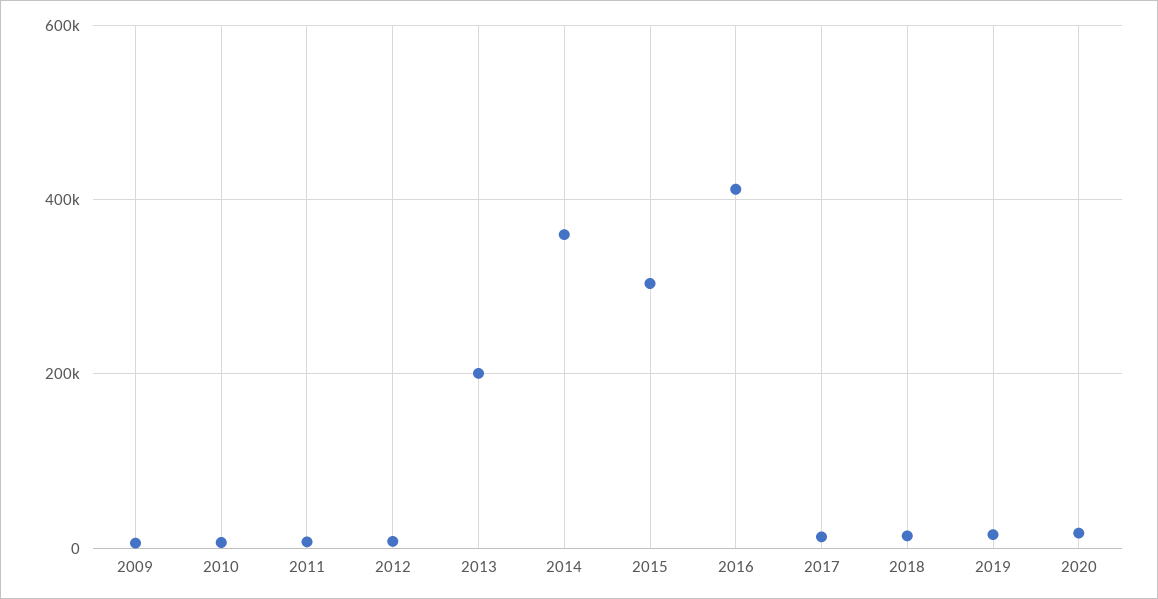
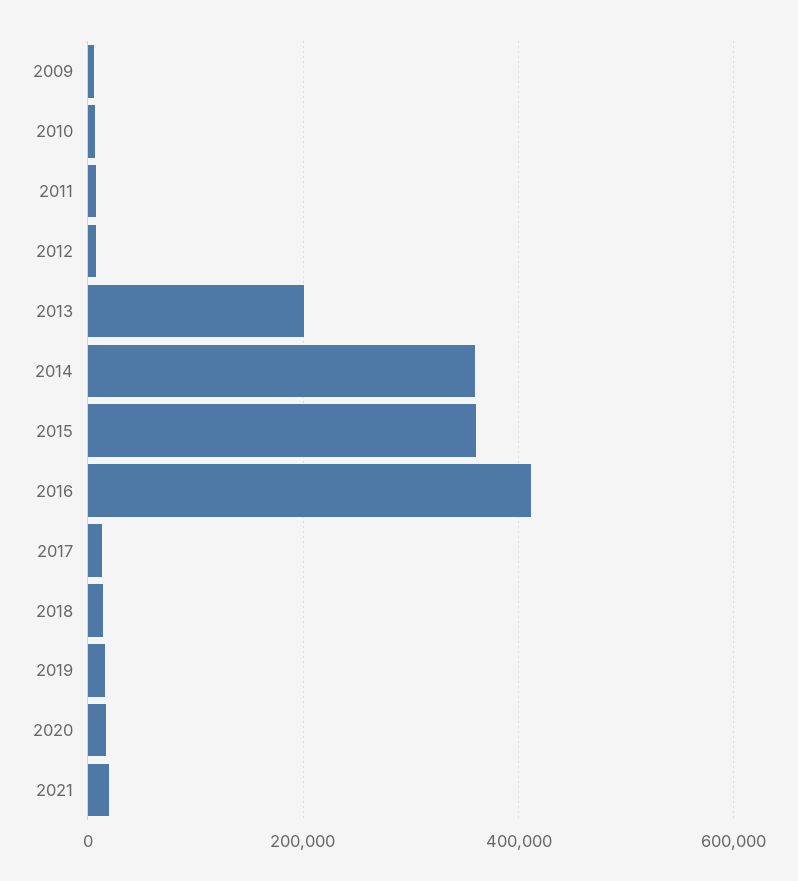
2015: 300000 -> 360000
2021: none -> 20000

